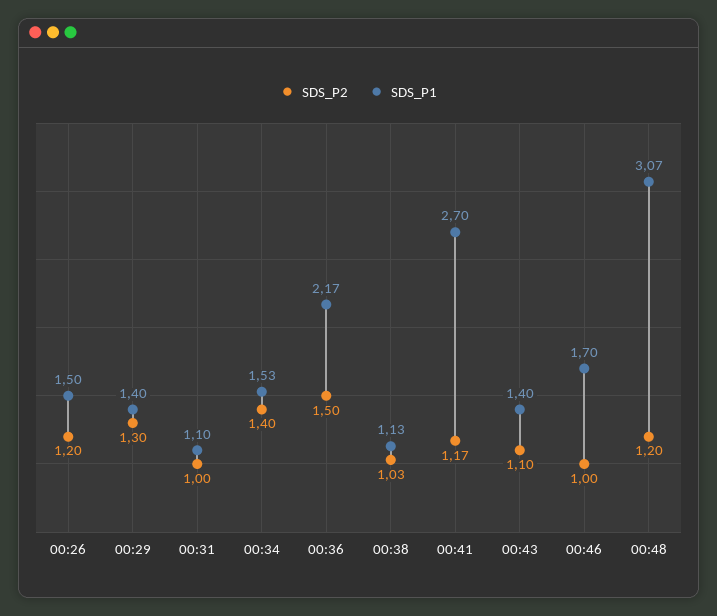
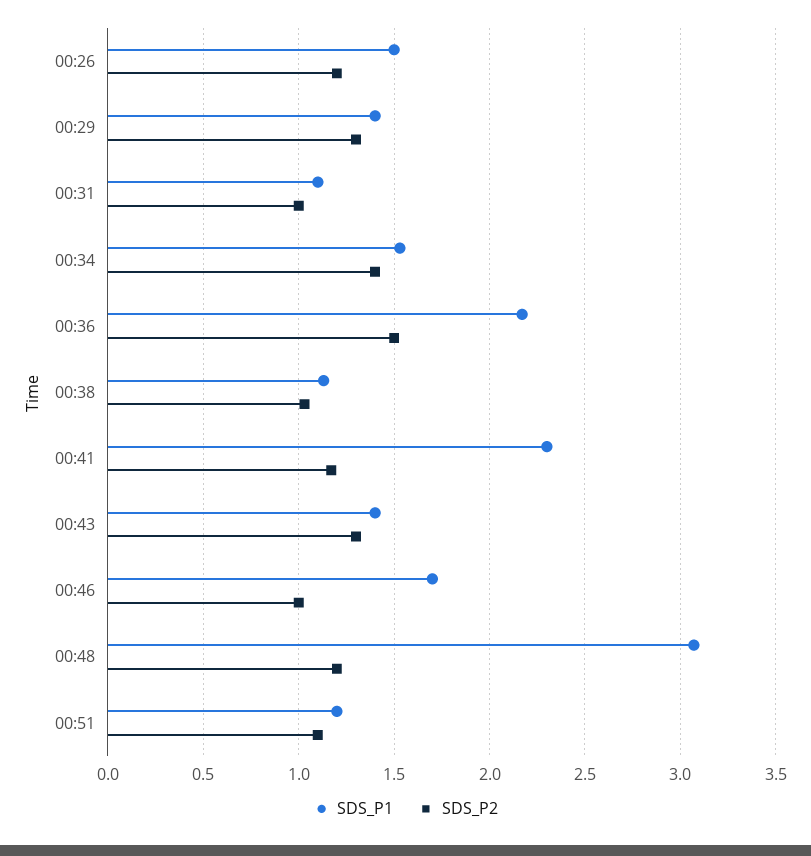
SDS_P1, 00:41: 2.7 -> 2.3
SDS_P2, 00:43: 1.1 -> 1.3
SDS_P1, 00:51: none -> 1.2
SDS_P2, 00:51: none -> 1.1

